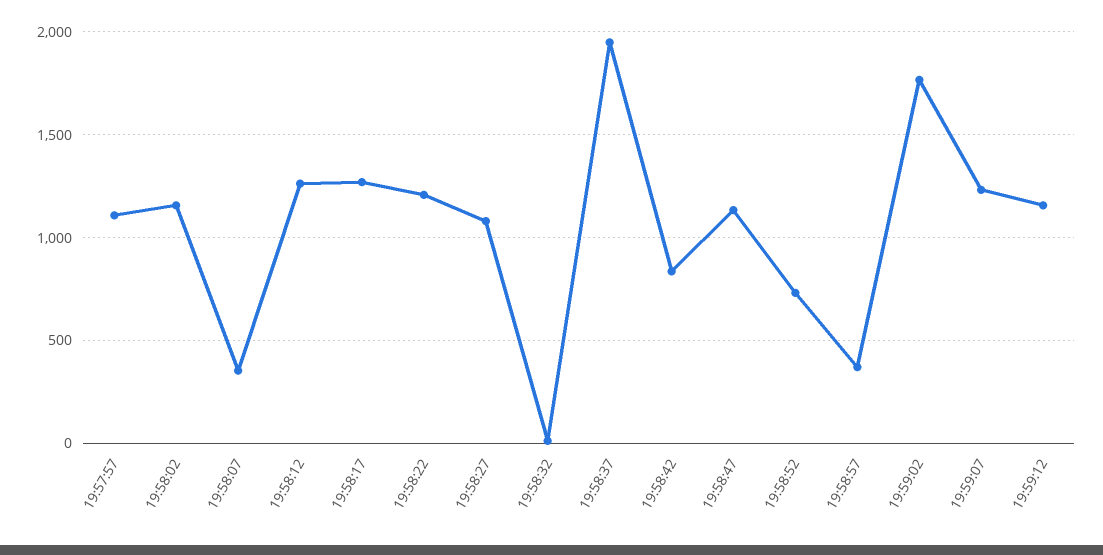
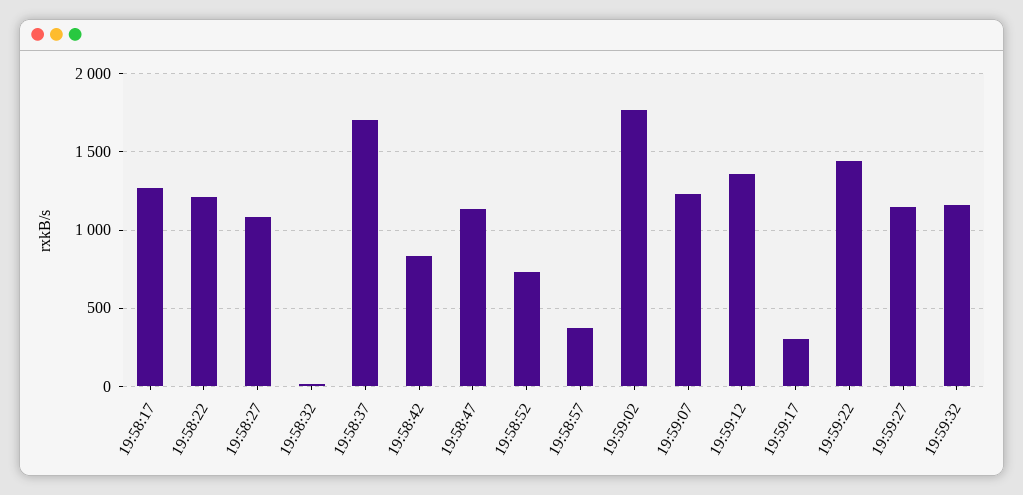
19:57:57: 1100 -> none
19:58:02: 1150 -> none
19:58:07: 350 -> none
19:58:12: 1250 -> none
19:58:37: 1950 -> 1700
19:59:12: 1150 -> 1350
19:59:17: none -> 300
19:59:22: none -> 1450
19:59:27: none -> 1150
19:59:32: none -> 1150

